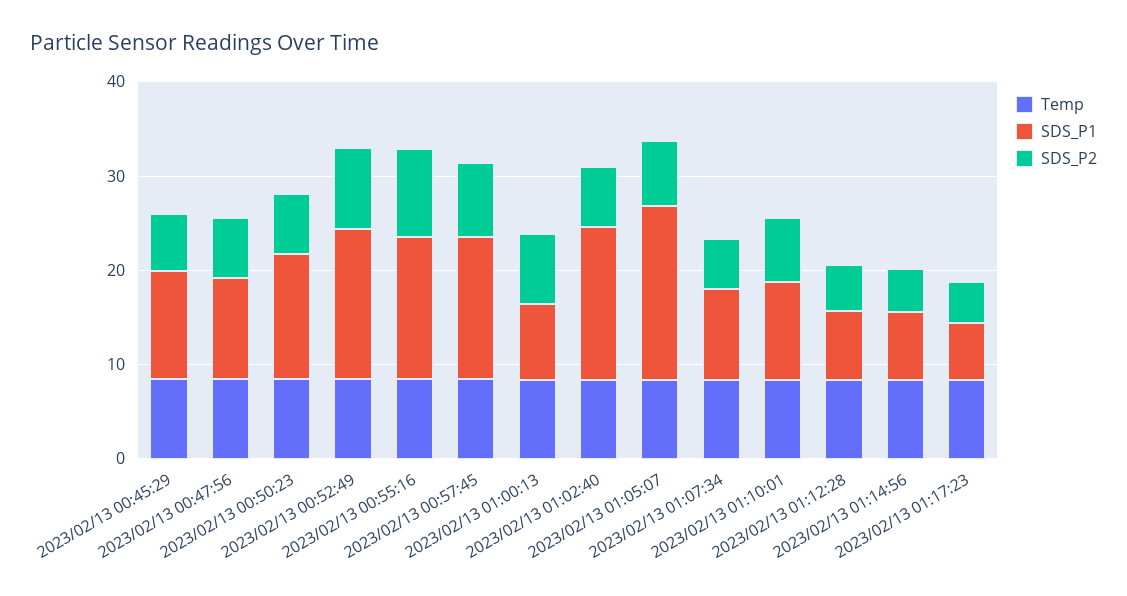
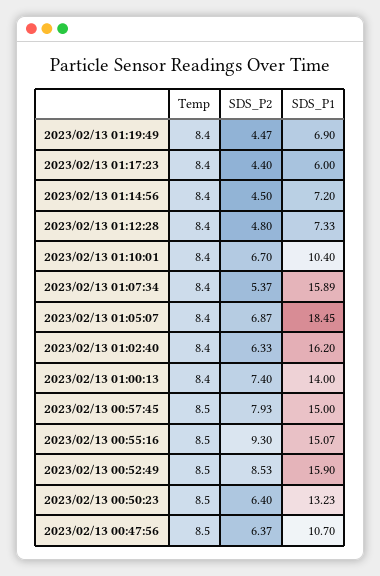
Temp, 2023/02/13 00:45:29: 8 -> none
SDS_P1, 2023/02/13 00:45:29: 12 -> none
SDS_P2, 2023/02/13 00:45:29: 6 -> none
SDS_P1, 2023/02/13 01:00:13: 8 -> 14
SDS_P1, 2023/02/13 01:07:34: 10 -> 15.89
Temp, 2023/02/13 01:19:49: none -> 8.4
SDS_P2, 2023/02/13 01:19:49: none -> 4.47
SDS_P1, 2023/02/13 01:19:49: none -> 6.9

